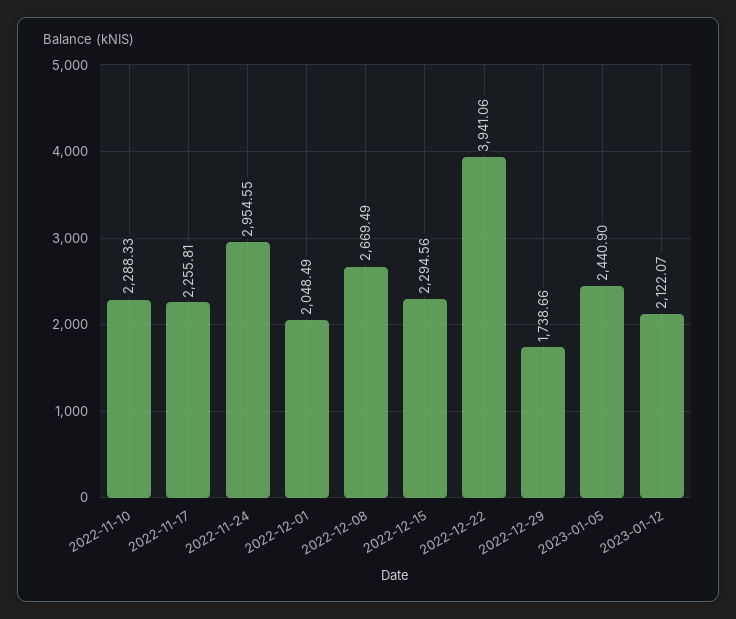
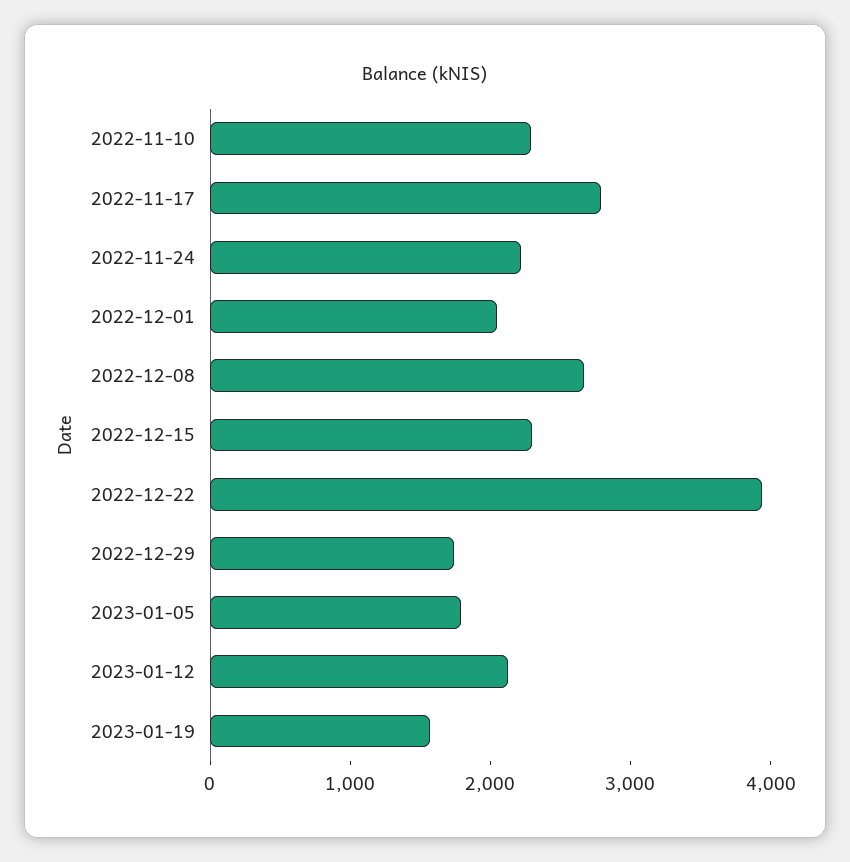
2022-11-17: 2255.81 -> 2800
2022-11-24: 2954.55 -> 2200
2023-01-05: 2440.9 -> 1800
2023-01-19: none -> 1600

